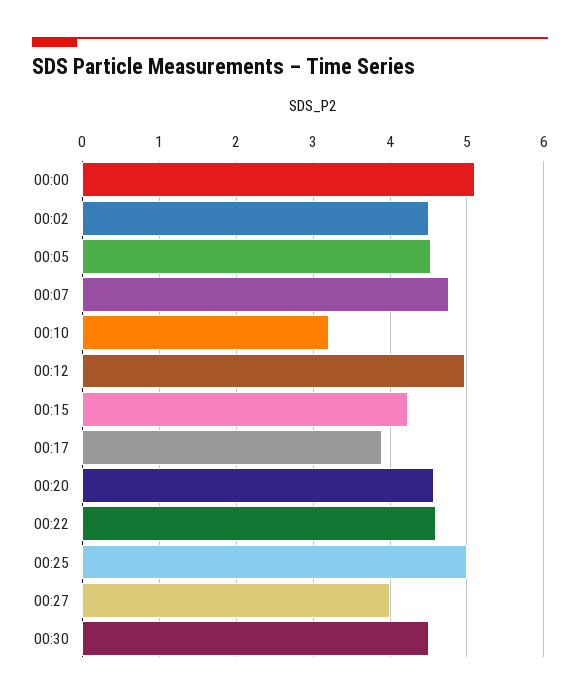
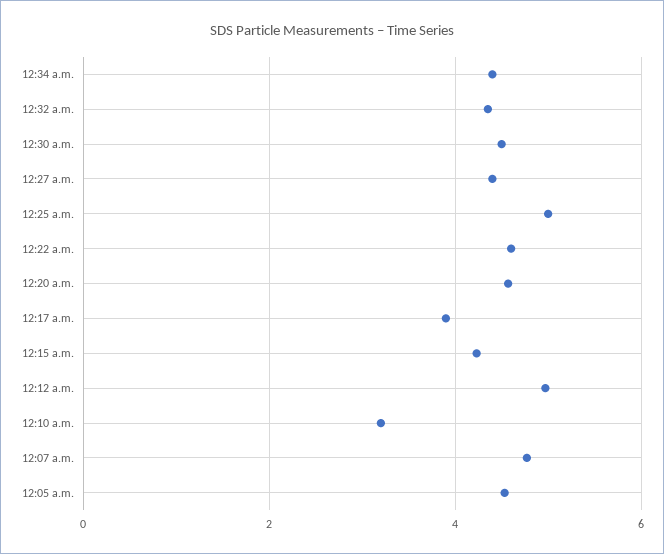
00:00: 5.1 -> none
00:02: 4.5 -> none
00:27: 4 -> 4.4
12:34 a.m.: none -> 4.4
12:32 a.m.: none -> 4.4

